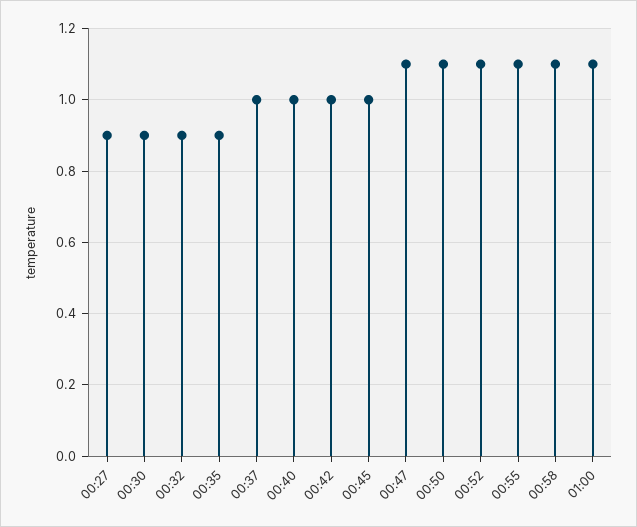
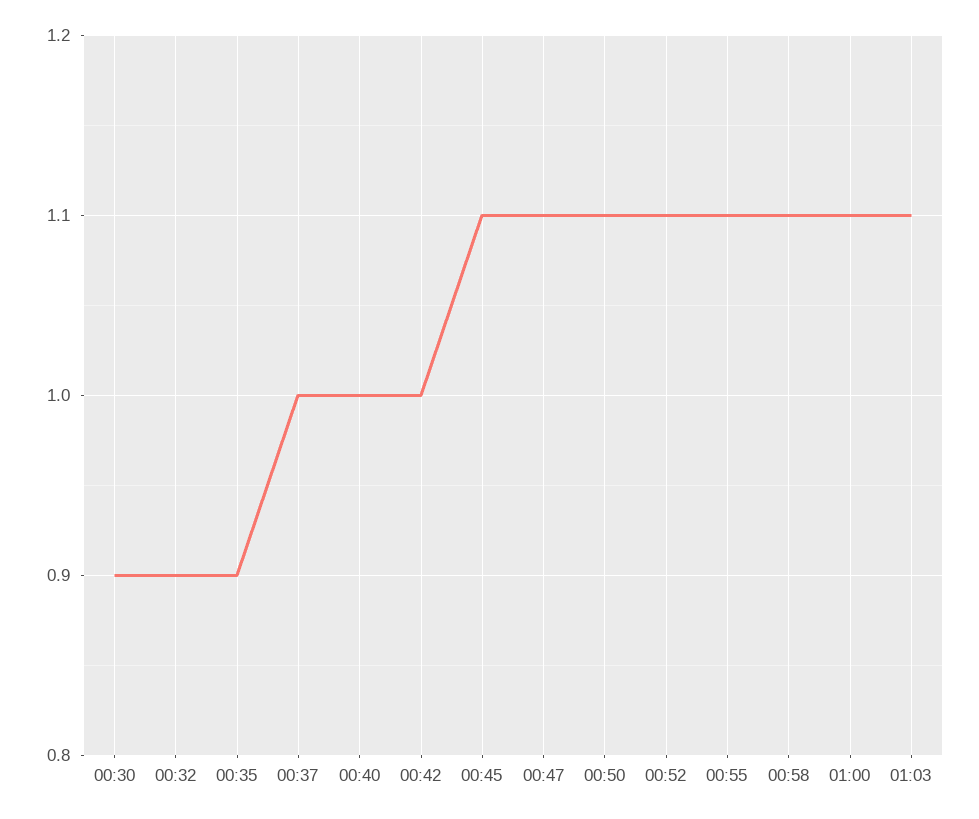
00:27: 0.9 -> none
00:45: 1 -> 1.1
01:03: none -> 1.1

